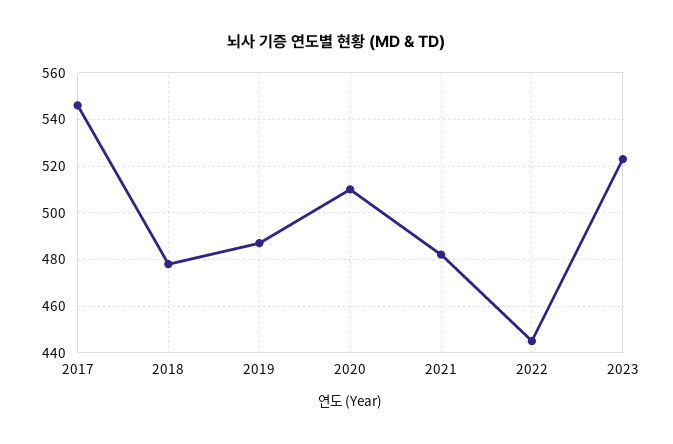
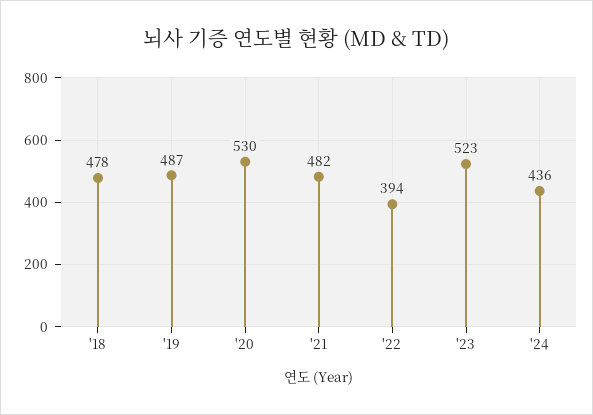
2017: 545 -> none
2020: 510 -> 530
2022: 445 -> 394
'24: none -> 436

